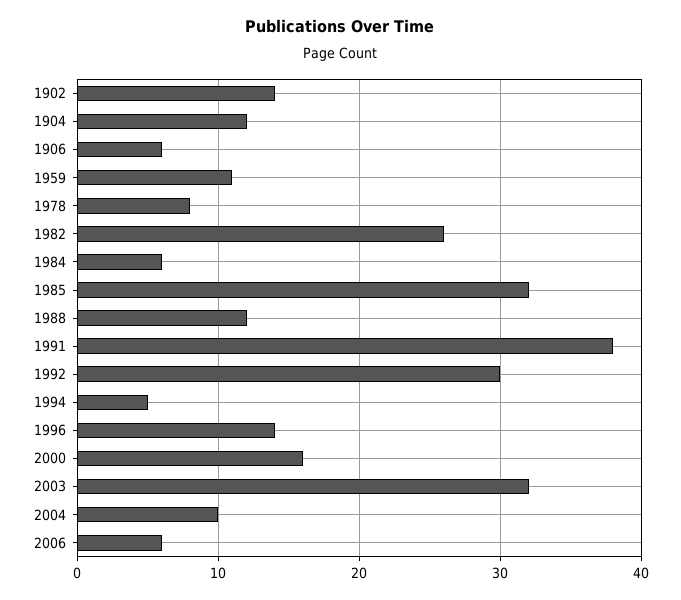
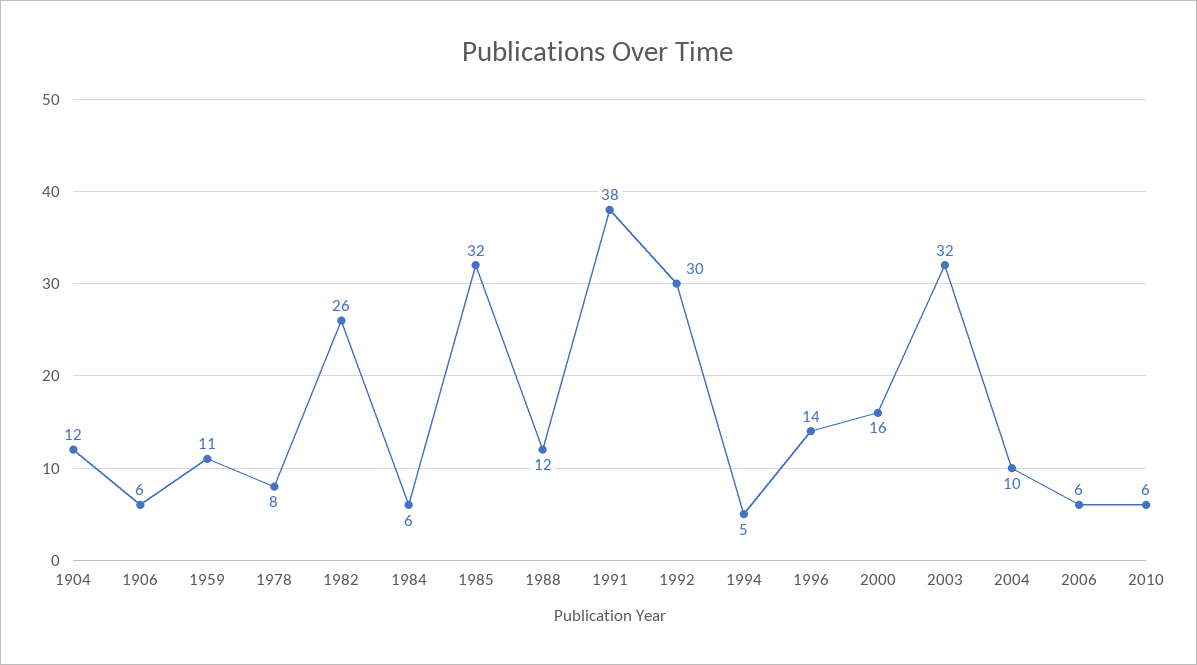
1902: 14 -> none
2010: none -> 6

